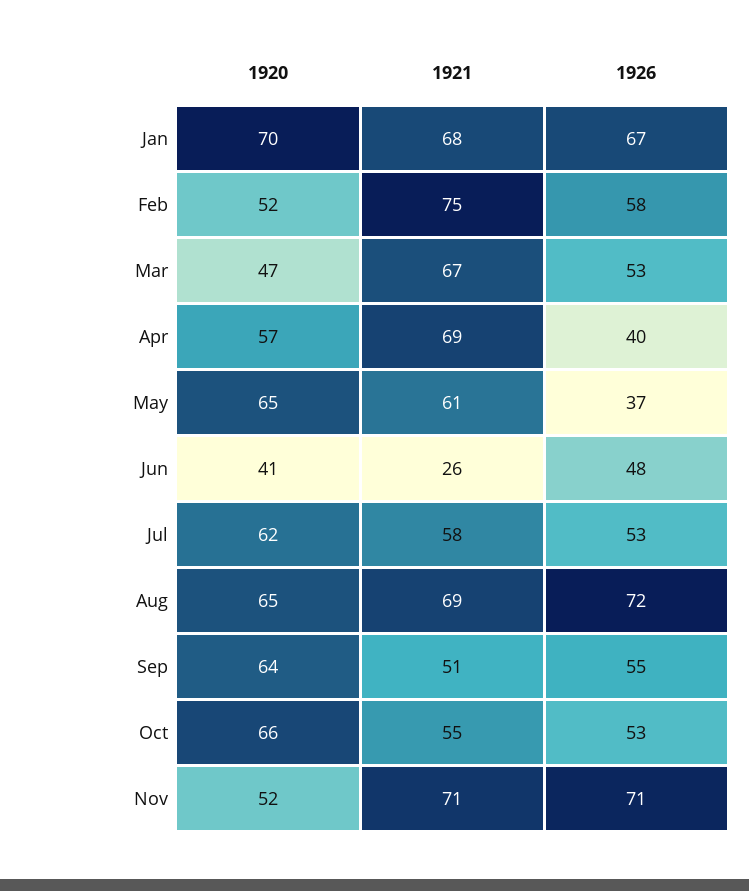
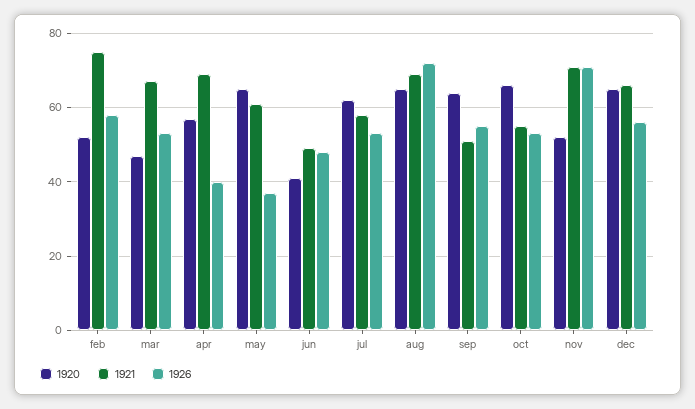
1920, Jan: 70 -> none
1921, Jan: 68 -> none
1926, Jan: 67 -> none
1921, Jun: 26 -> 50
1920, dec: none -> 65
1921, dec: none -> 65
1926, dec: none -> 55

